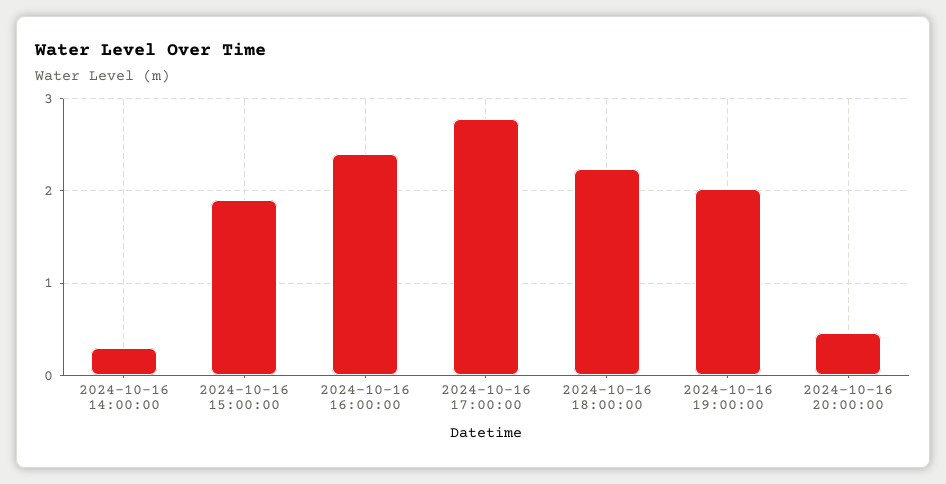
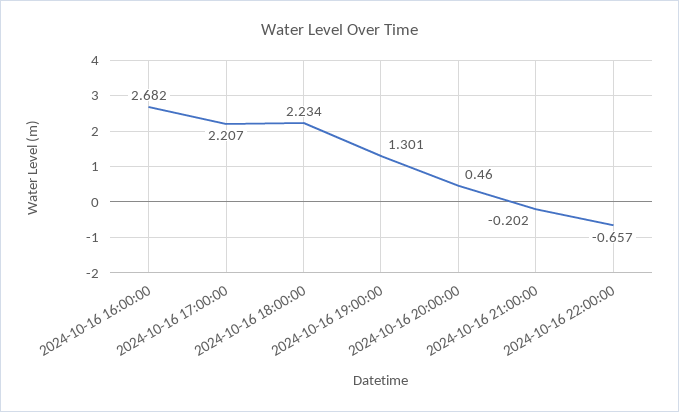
2024-10-16 14:00:00: 0.3 -> none
2024-10-16 15:00:00: 1.9 -> none
2024-10-16 16:00:00: 2.4 -> 2.682
2024-10-16 17:00:00: 2.8 -> 2.207
2024-10-16 19:00:00: 2 -> 1.301
2024-10-16 21:00:00: none -> -0.202
2024-10-16 22:00:00: none -> -0.657

